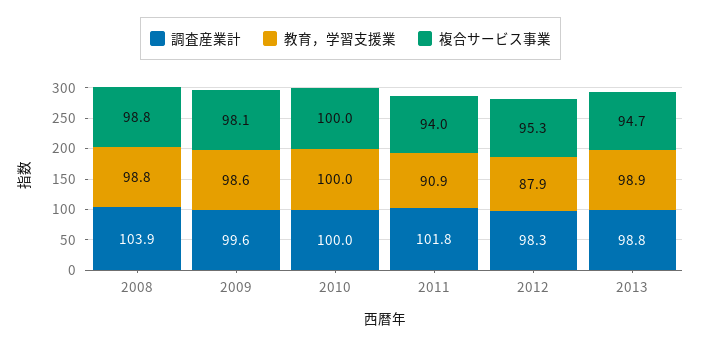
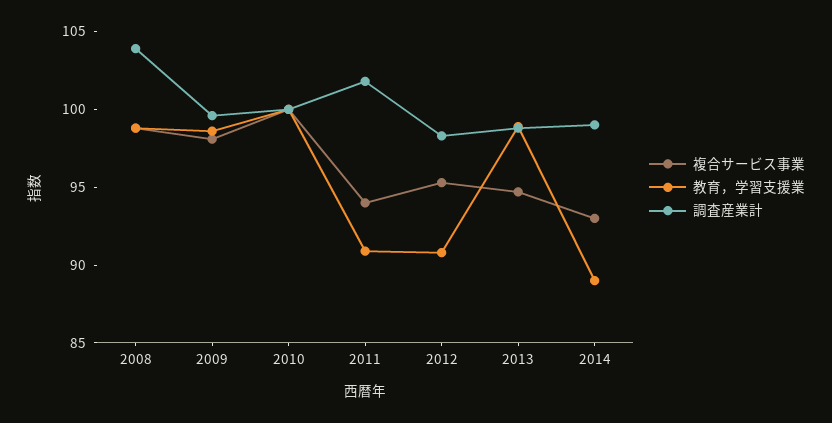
教育，学習支援業, 2012: 87.9 -> 91
複合サービス事業, 2014: none -> 93
教育，学習支援業, 2014: none -> 89
調査産業計, 2014: none -> 99

